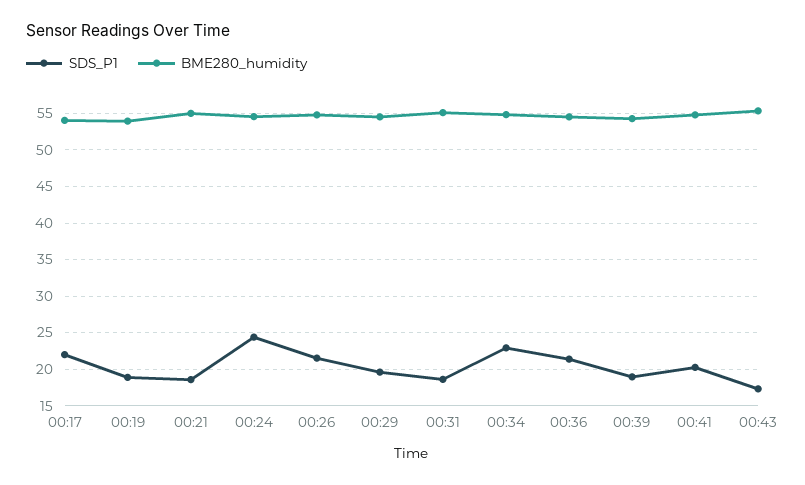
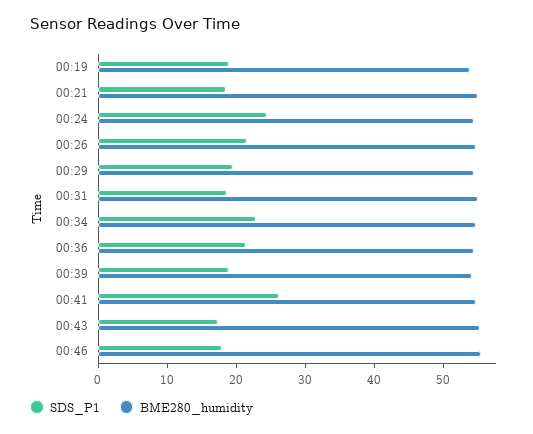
SDS_P1, 00:17: 22 -> none
BME280_humidity, 00:17: 54 -> none
SDS_P1, 00:41: 20 -> 26
SDS_P1, 00:46: none -> 18
BME280_humidity, 00:46: none -> 56

